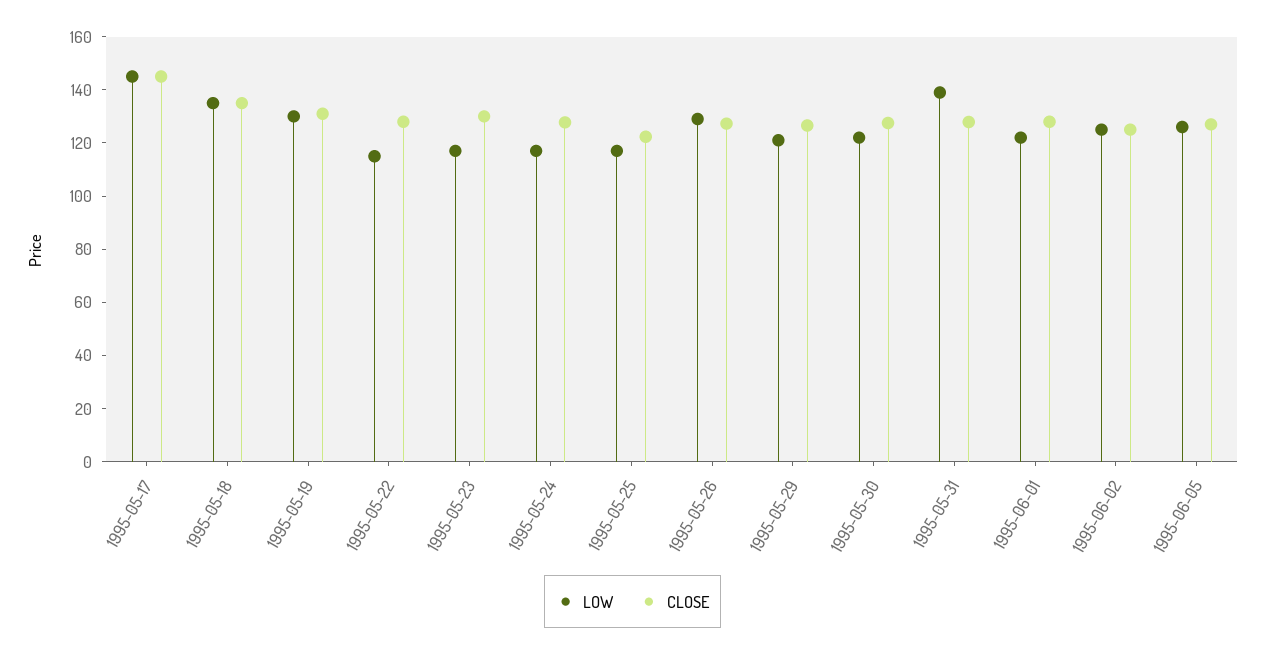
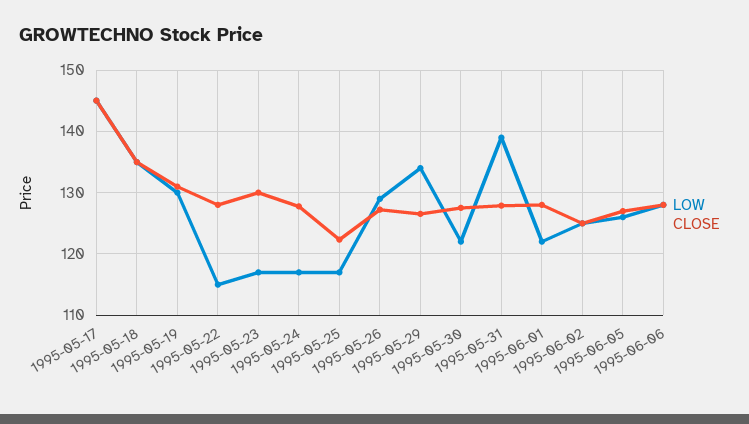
LOW, 1995-05-29: 120 -> 134
LOW, 1995-06-06: none -> 128
CLOSE, 1995-06-06: none -> 128

